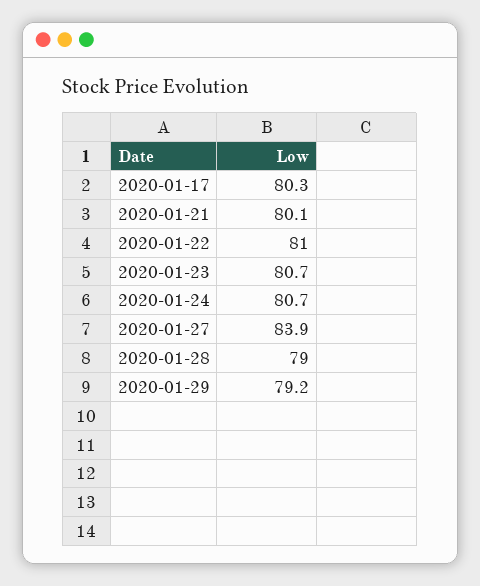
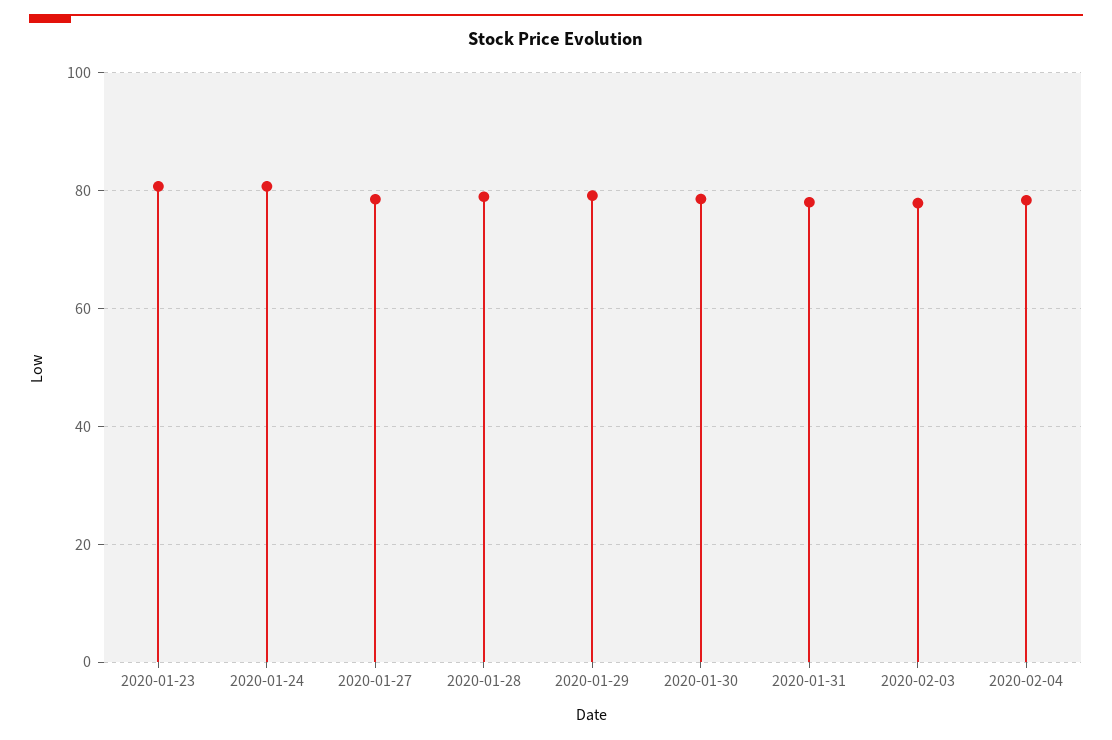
2020-01-17: 80.3 -> none
2020-01-21: 80.1 -> none
2020-01-22: 81 -> none
2020-01-27: 83.9 -> 78
2020-01-30: none -> 78
2020-01-31: none -> 78
2020-02-03: none -> 78
2020-02-04: none -> 78

